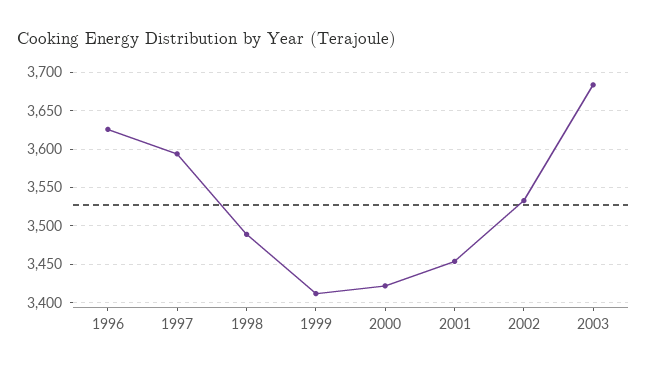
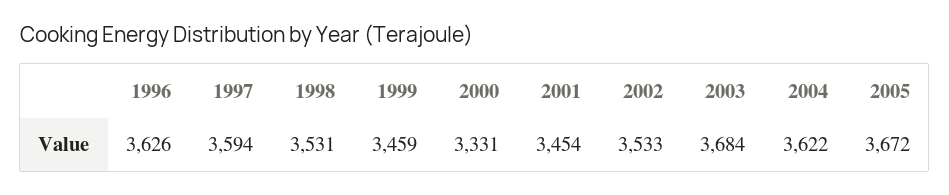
1998: 3490 -> 3531
1999: 3410 -> 3459
2000: 3420 -> 3331
2004: none -> 3622
2005: none -> 3672

